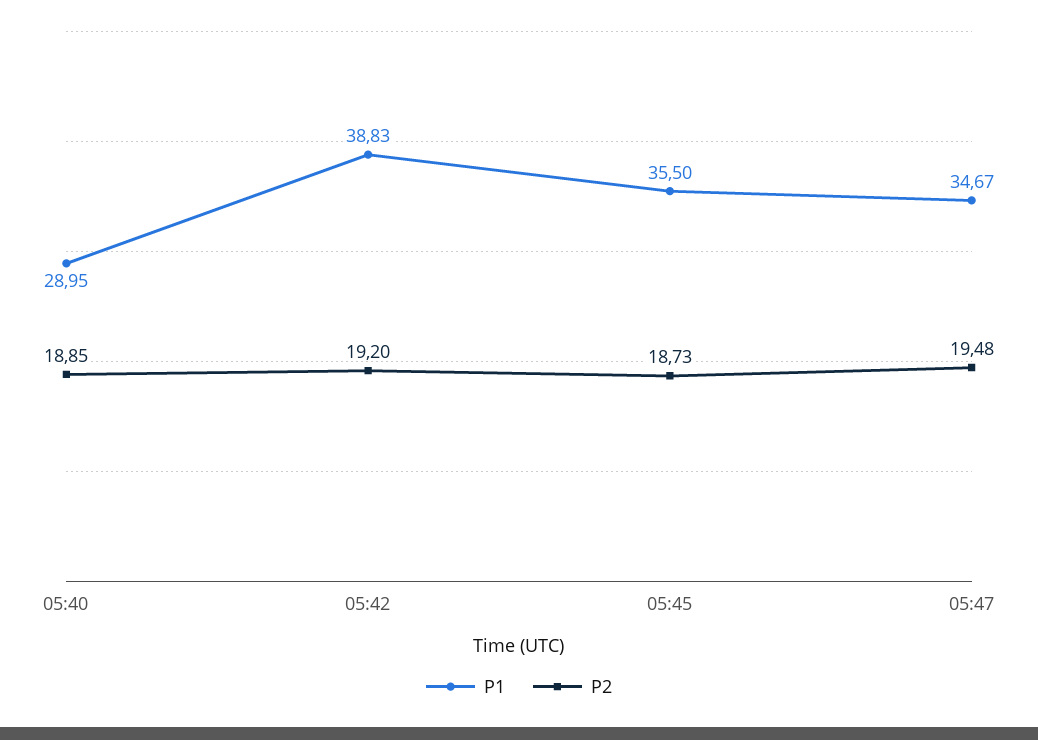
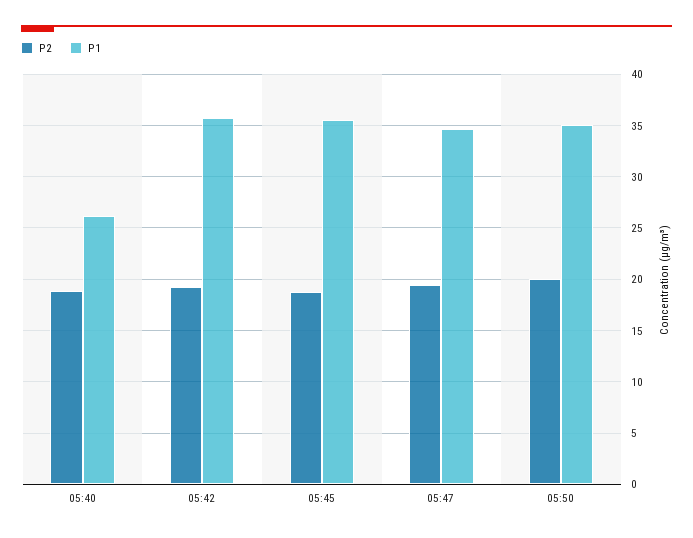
P1, 05:40: 28.95 -> 26
P1, 05:42: 38.83 -> 36
P2, 05:50: none -> 20
P1, 05:50: none -> 35

